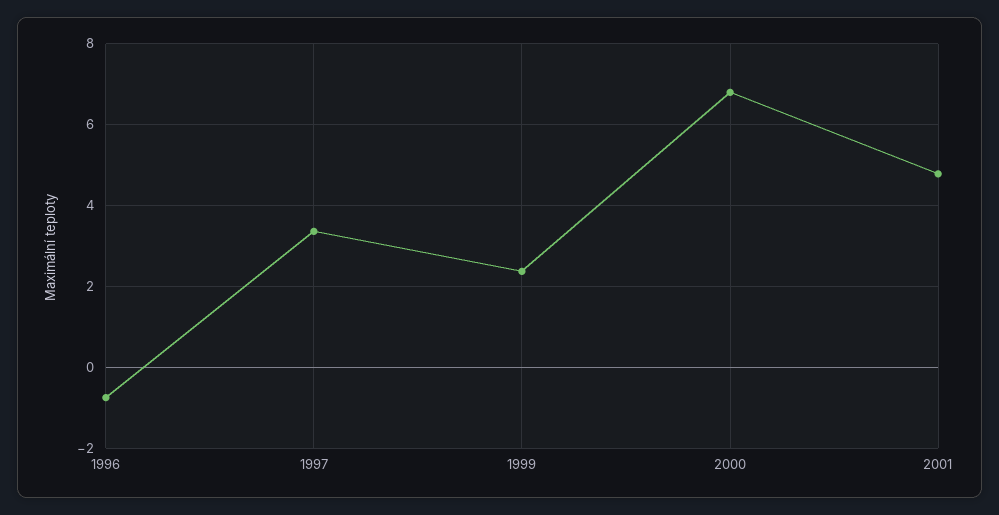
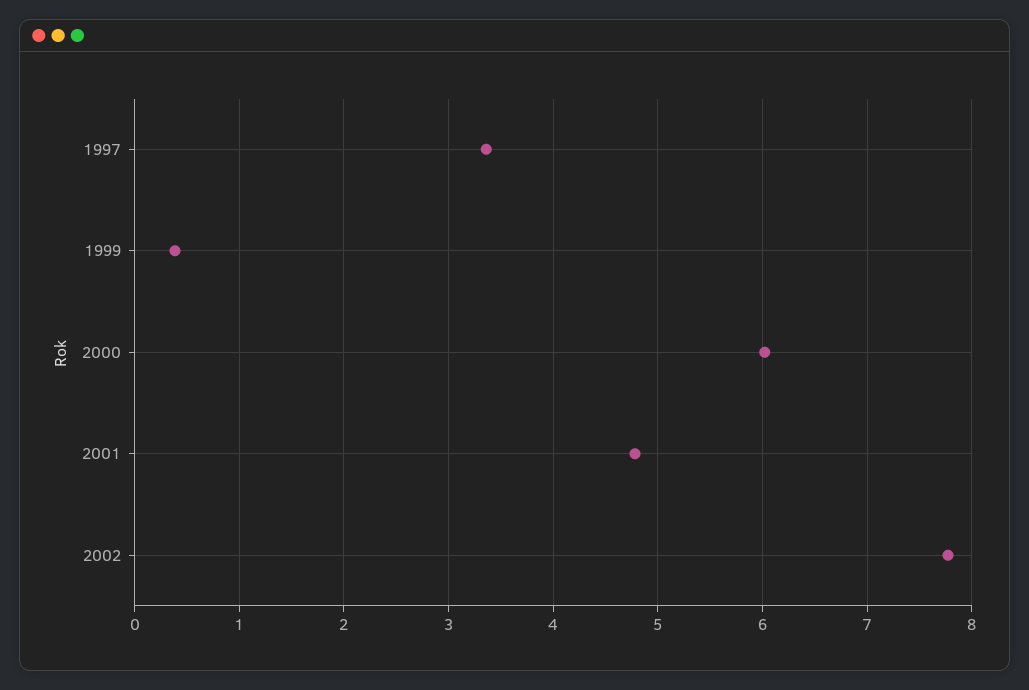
1996: -0.8 -> none
1999: 2.4 -> 0.4
2000: 6.8 -> 6
2002: none -> 7.8

